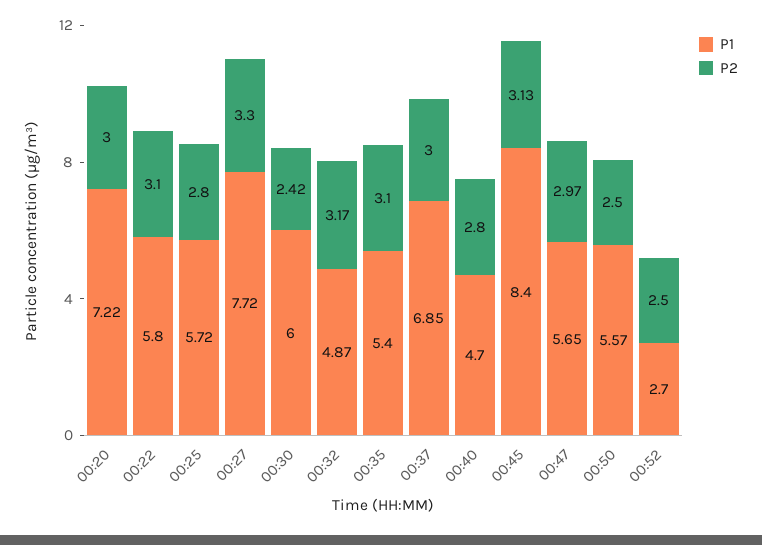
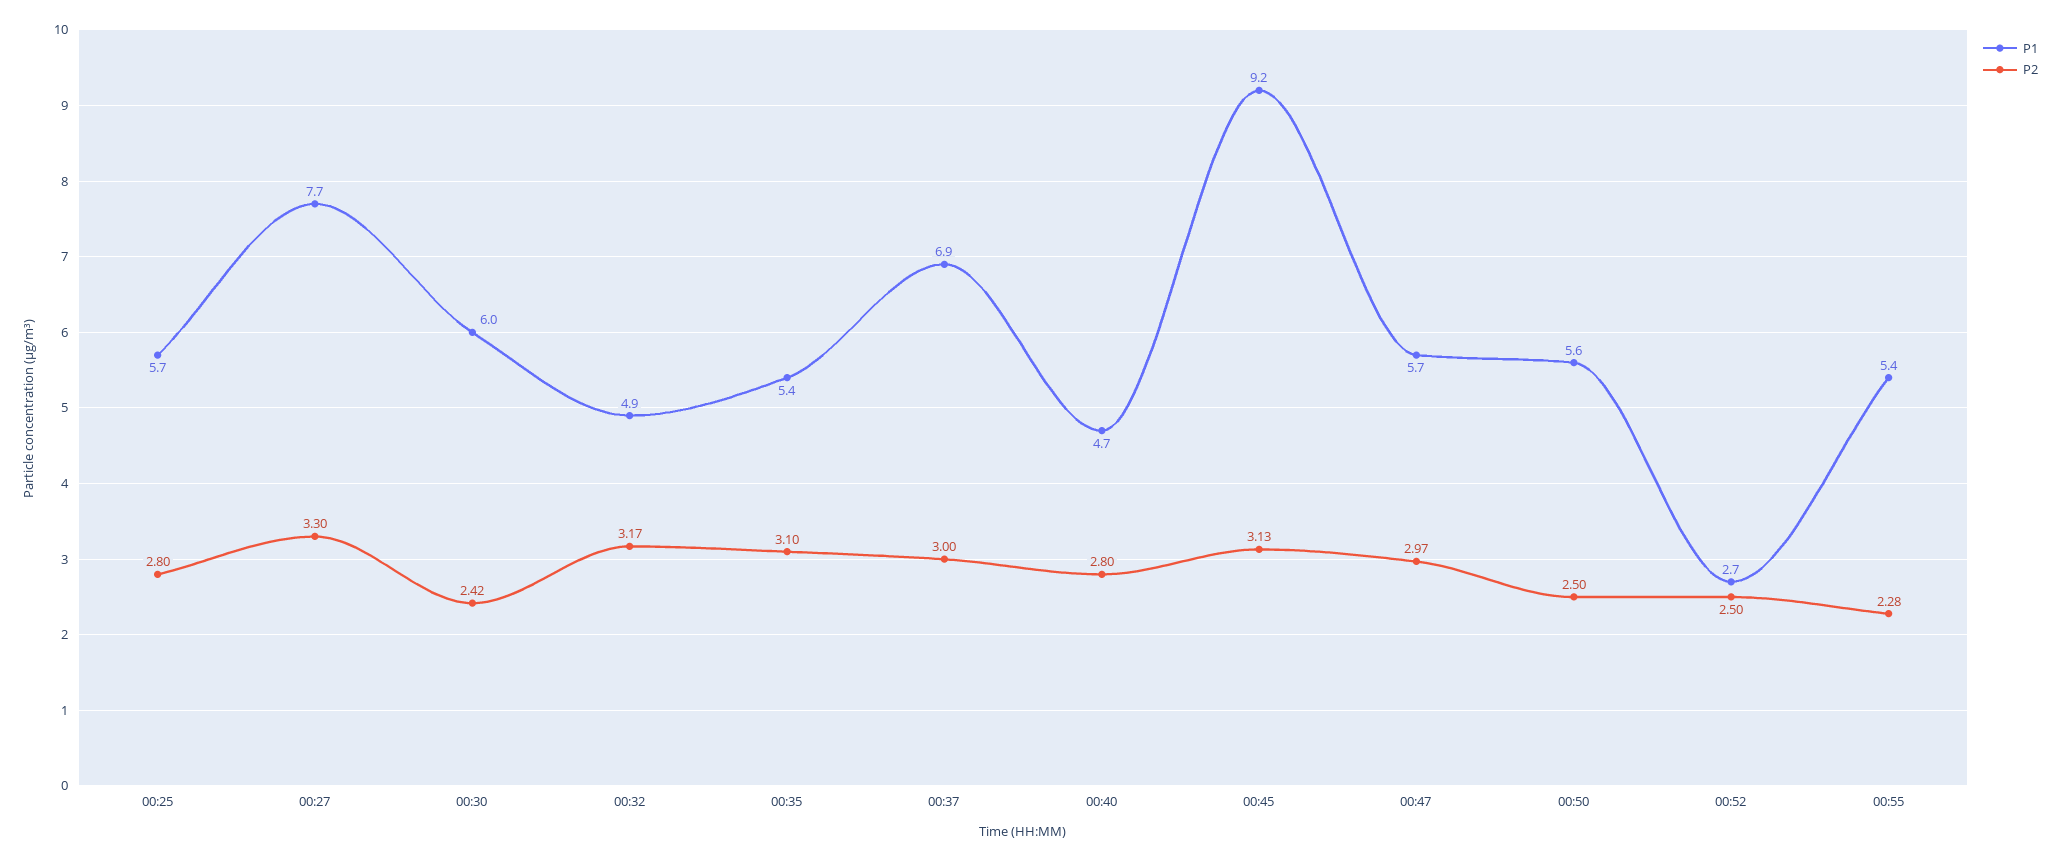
P1, 00:20: 7.22 -> none
P2, 00:20: 3 -> none
P1, 00:22: 5.8 -> none
P2, 00:22: 3.1 -> none
P1, 00:45: 8.4 -> 9.2
P1, 00:55: none -> 5.4
P2, 00:55: none -> 2.28

